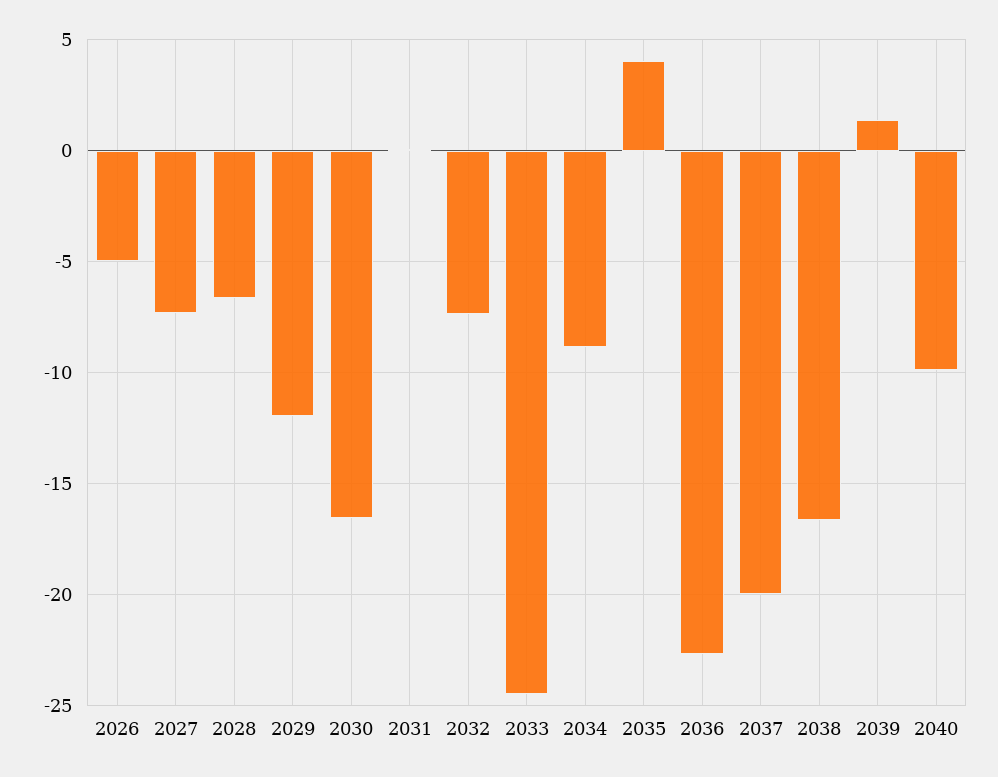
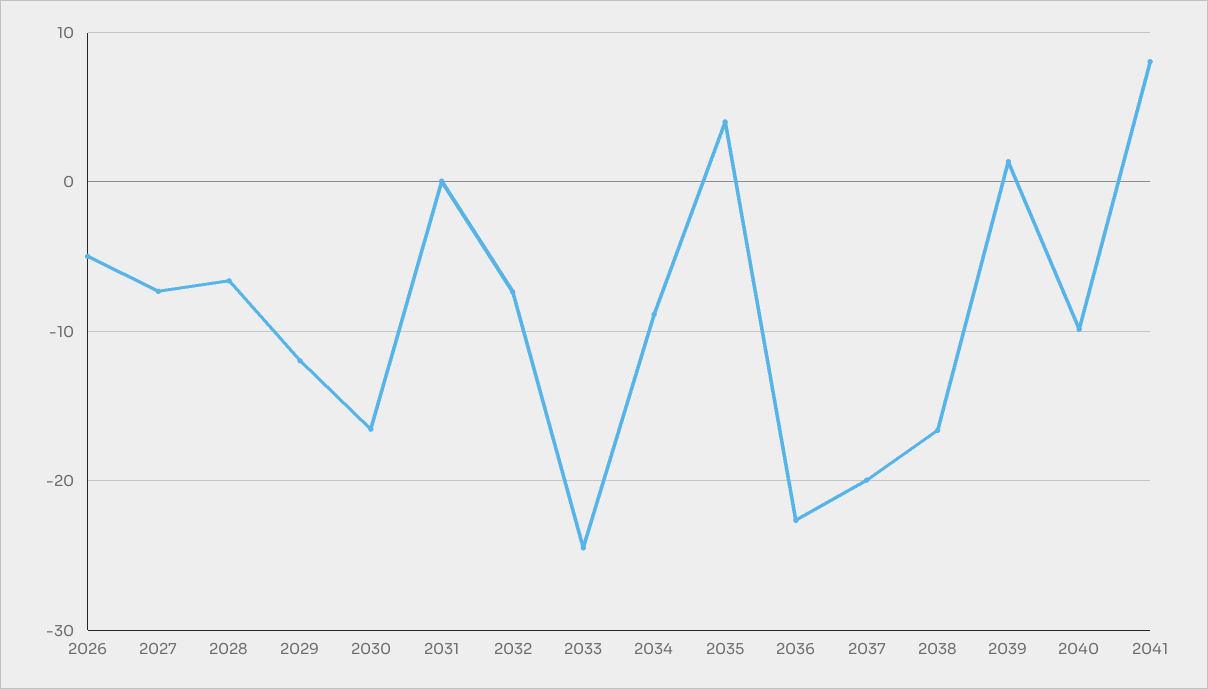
2041: none -> 8

